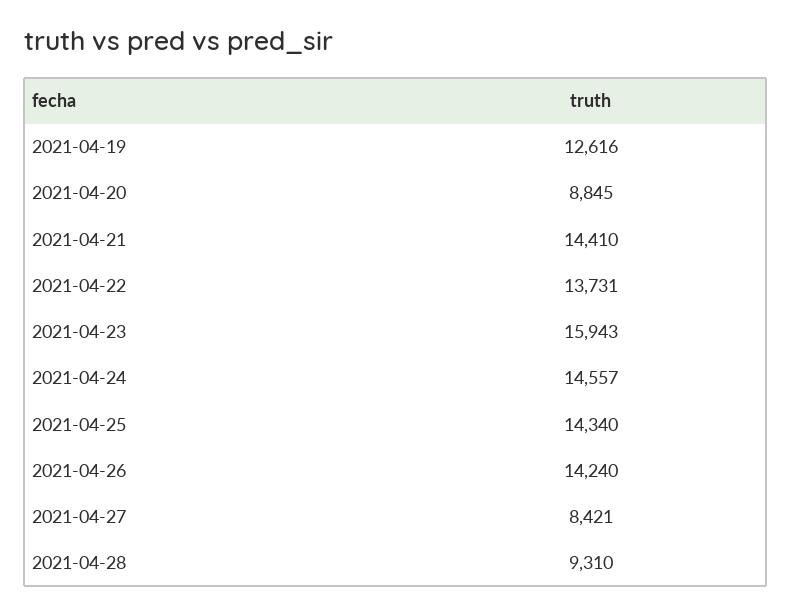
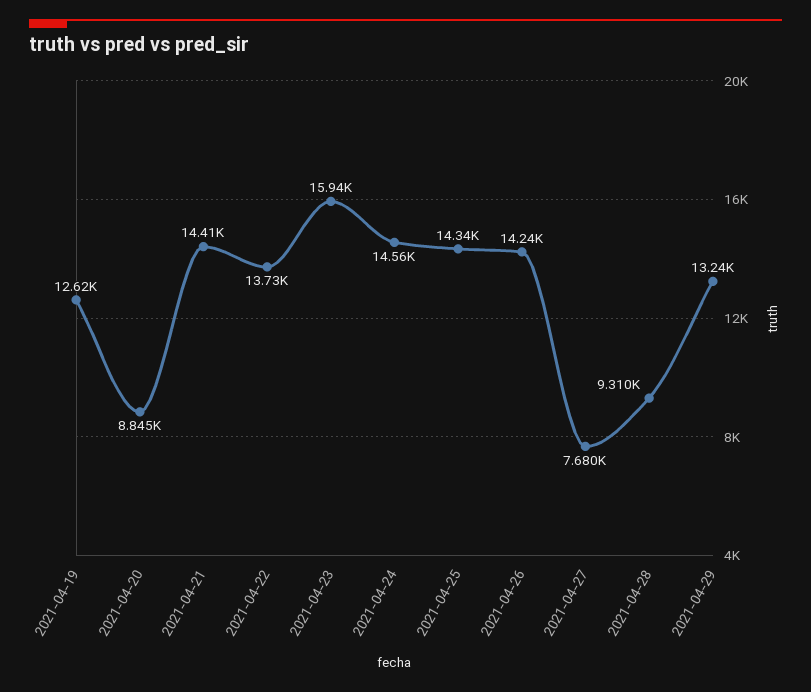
2021-04-27: 8421 -> 7680
2021-04-29: none -> 13240

